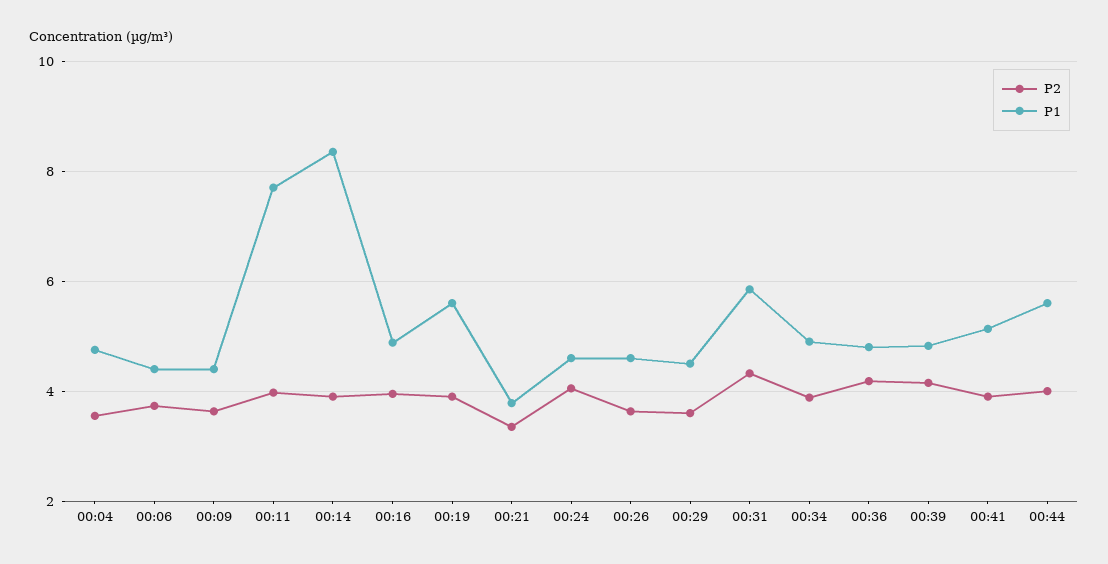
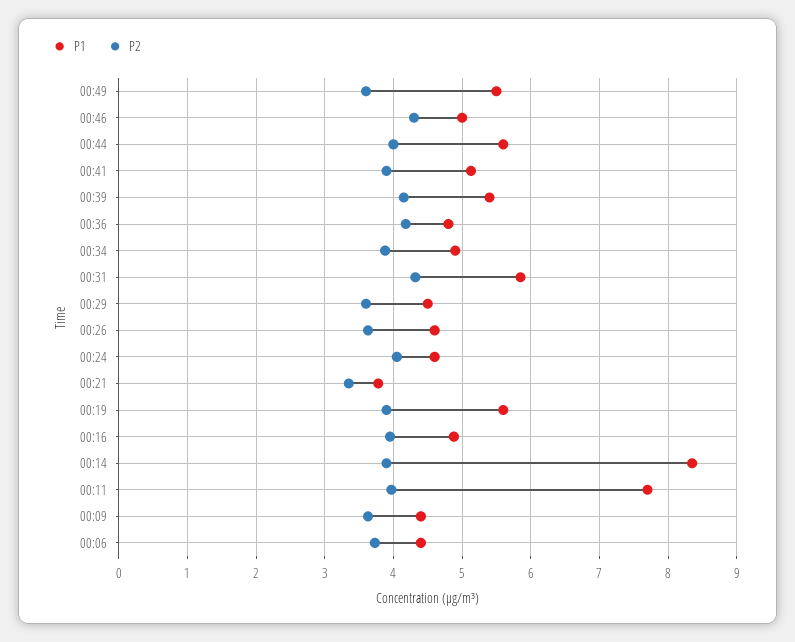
P2, 00:04: 3.6 -> none
P1, 00:04: 4.8 -> none
P1, 00:39: 4.8 -> 5.4
P1, 00:49: none -> 5.5
P2, 00:49: none -> 3.6
P1, 00:46: none -> 5
P2, 00:46: none -> 4.3

